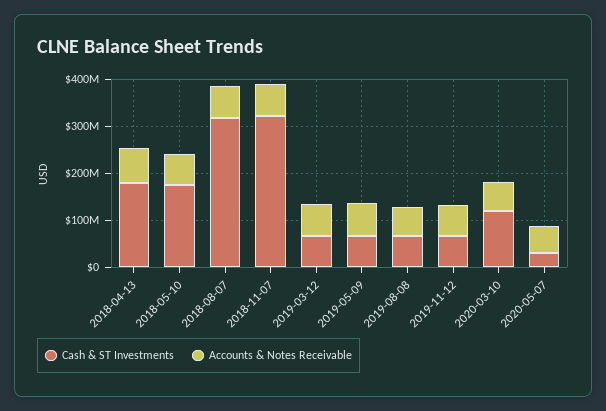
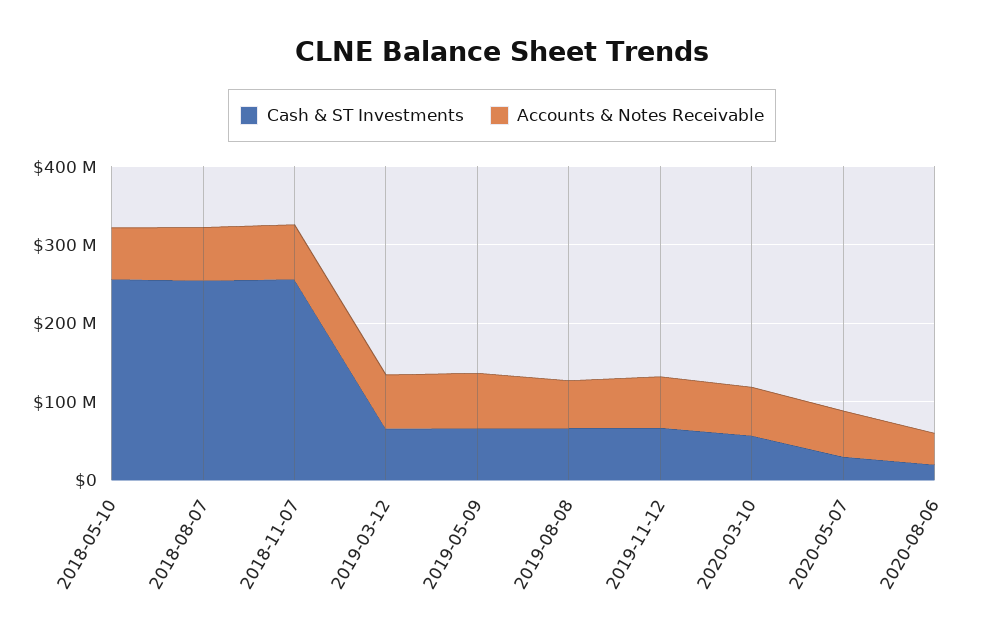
Cash & ST Investments, 2018-04-13: 180000000 -> none
Accounts & Notes Receivable, 2018-04-13: 80000000 -> none
Cash & ST Investments, 2018-05-10: 180000000 -> 260000000
Cash & ST Investments, 2018-08-07: 320000000 -> 260000000
Cash & ST Investments, 2018-11-07: 320000000 -> 260000000
Cash & ST Investments, 2020-03-10: 120000000 -> 60000000
Cash & ST Investments, 2020-08-06: none -> 20000000
Accounts & Notes Receivable, 2020-08-06: none -> 40000000

